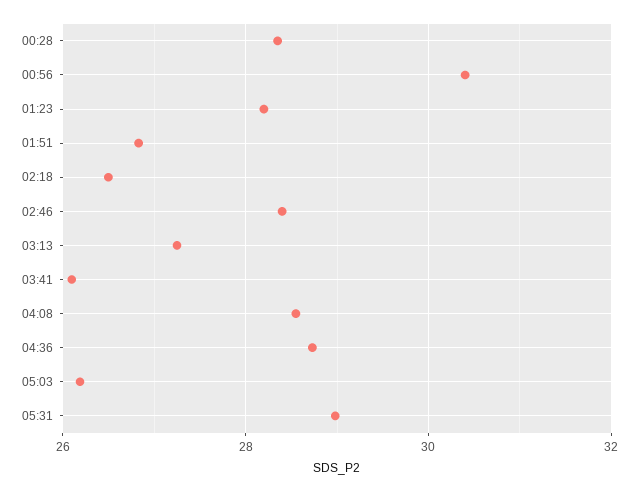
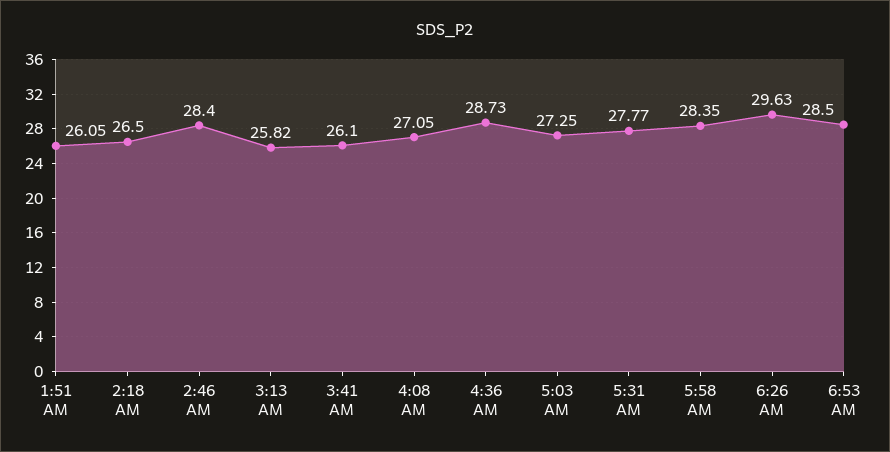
00:28: 28.4 -> none
00:56: 30.4 -> none
01:23: 28.2 -> none
01:51: 26.8 -> 26.05
03:13: 27.2 -> 25.82
04:08: 28.6 -> 27.05
05:03: 26.2 -> 27.25
05:31: 29 -> 27.77
5:58 AM: none -> 28.35
6:26 AM: none -> 29.63
6:53 AM: none -> 28.5

